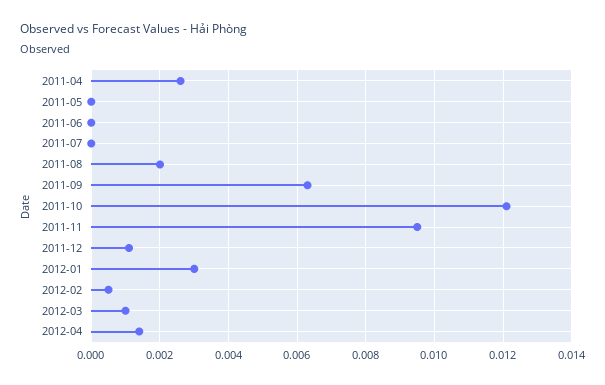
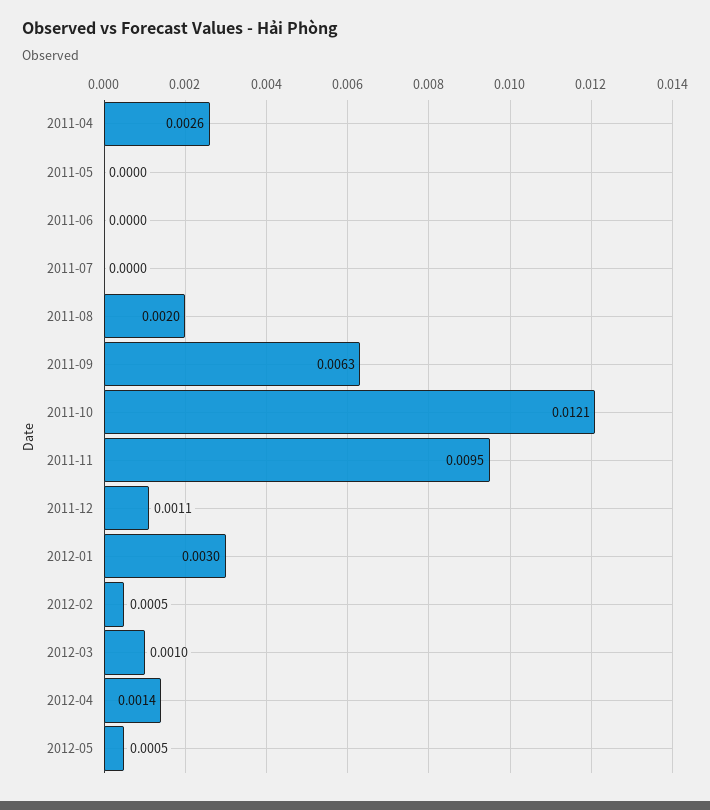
2012-05: none -> 0.0005

